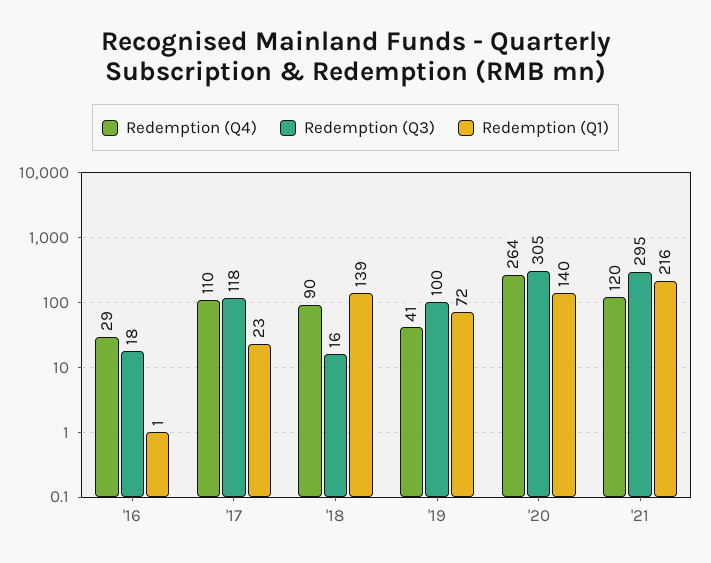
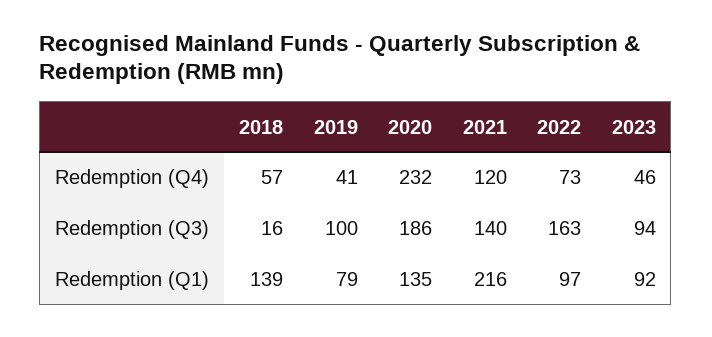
Redemption (Q4), '16: 29 -> none
Redemption (Q3), '16: 18 -> none
Redemption (Q1), '16: 1 -> none
Redemption (Q4), '17: 110 -> none
Redemption (Q3), '17: 118 -> none
Redemption (Q1), '17: 23 -> none
Redemption (Q4), '18: 90 -> 57
Redemption (Q1), '19: 72 -> 79
Redemption (Q4), '20: 264 -> 232
Redemption (Q3), '20: 305 -> 186
Redemption (Q1), '20: 140 -> 135
Redemption (Q3), '21: 295 -> 140
Redemption (Q4), 2022: none -> 73
Redemption (Q4), 2023: none -> 46
Redemption (Q3), 2022: none -> 163
Redemption (Q3), 2023: none -> 94
Redemption (Q1), 2022: none -> 97
Redemption (Q1), 2023: none -> 92

